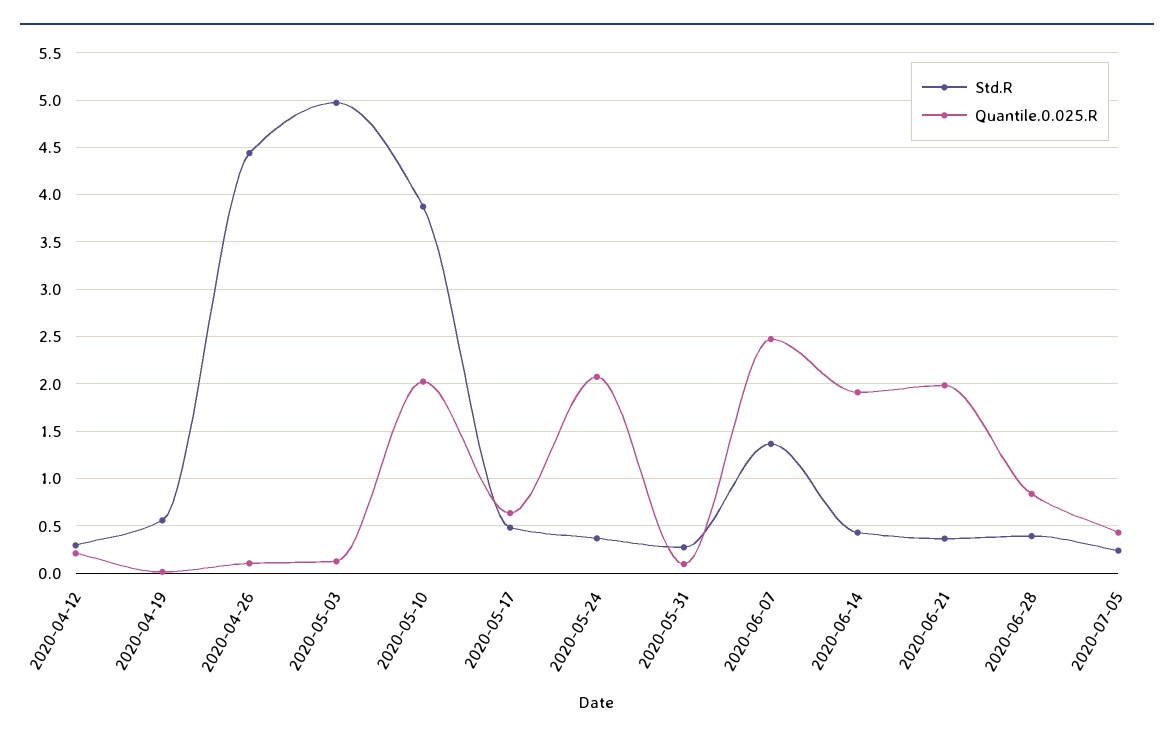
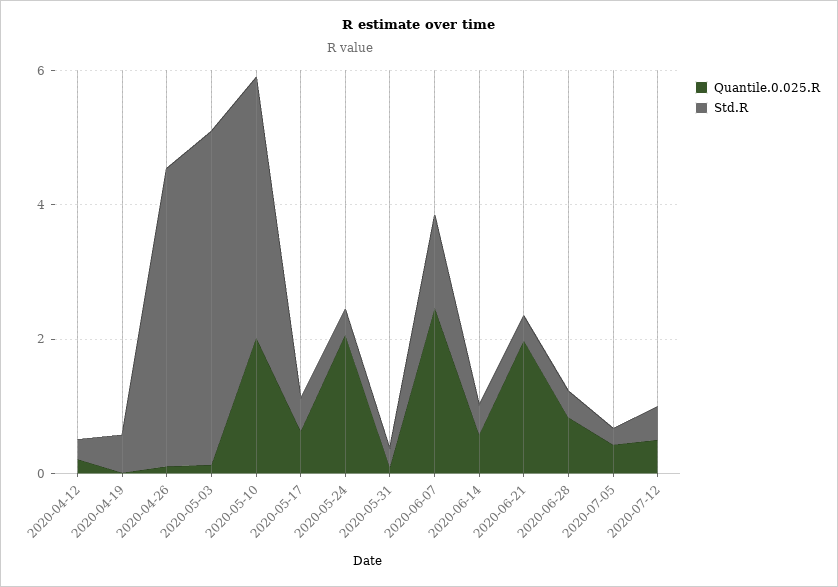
Quantile.0.025.R, 2020-06-14: 1.9 -> 0.5
Quantile.0.025.R, 2020-07-12: none -> 0.5
Std.R, 2020-07-12: none -> 0.5

